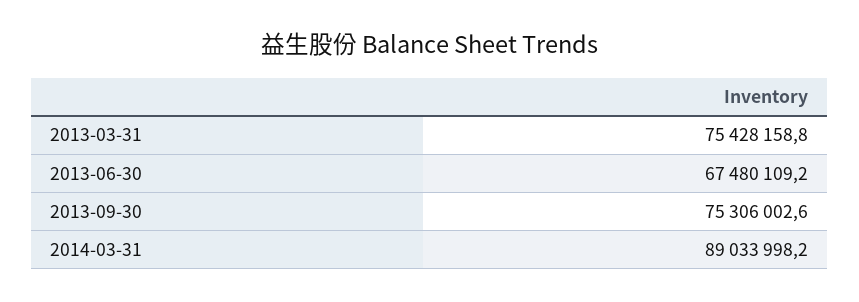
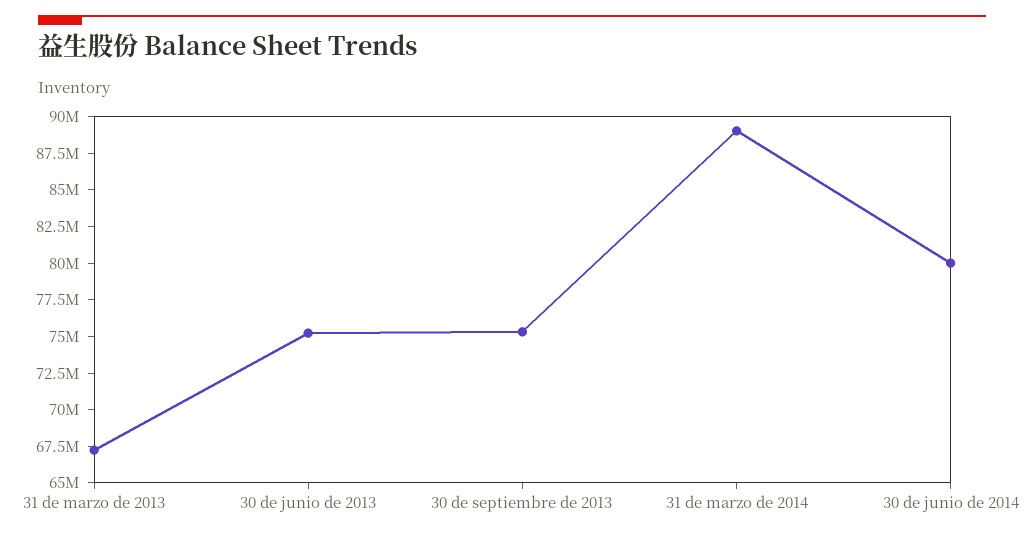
2013-03-31: 75428158.8 -> 67500000
2013-06-30: 67480109.2 -> 75000000
30 de junio de 2014: none -> 80000000

